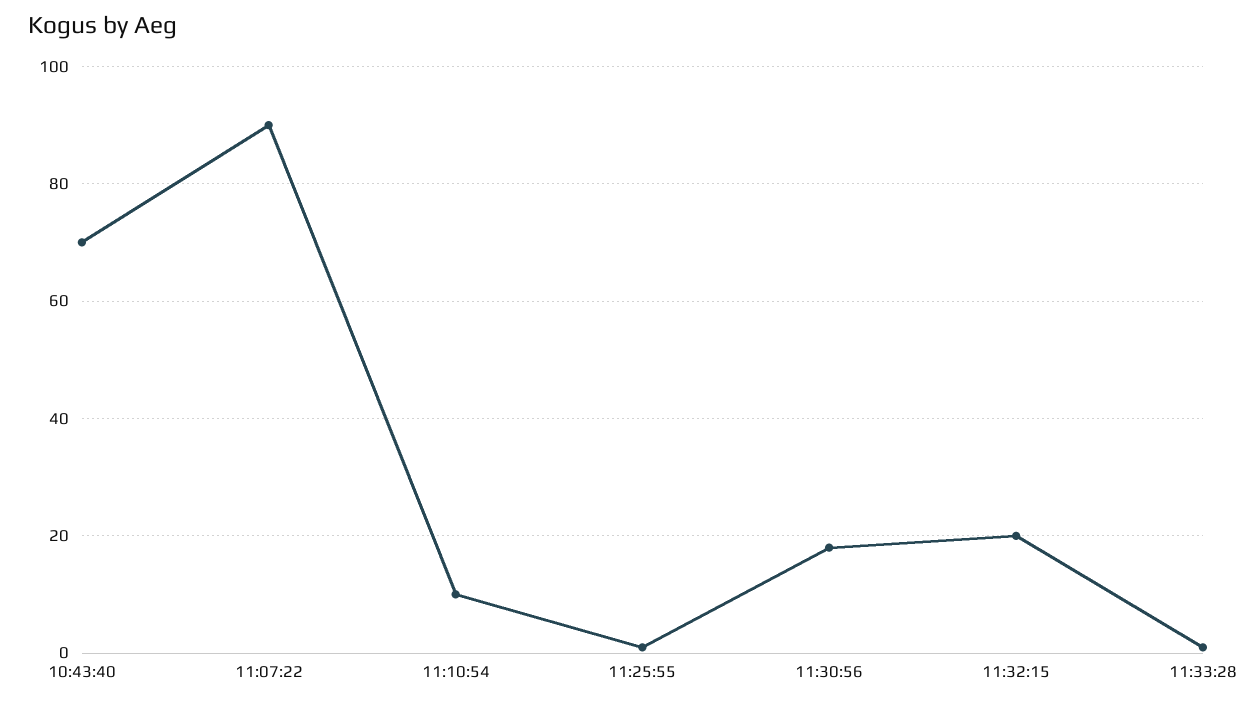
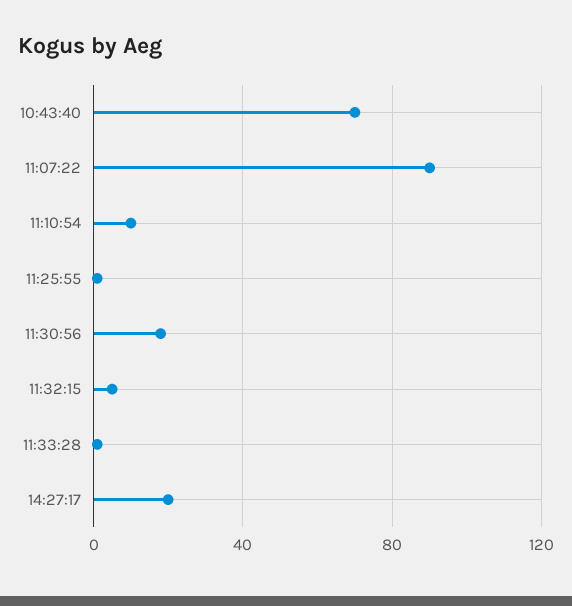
11:32:15: 20 -> 5
14:27:17: none -> 20

